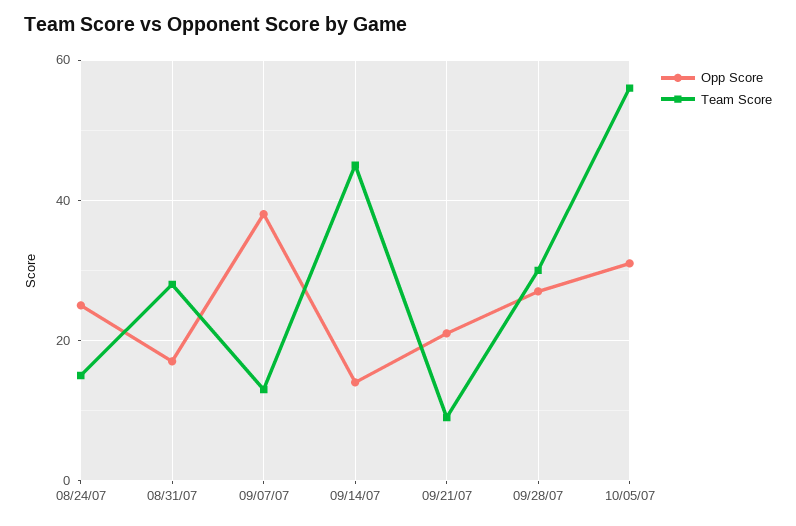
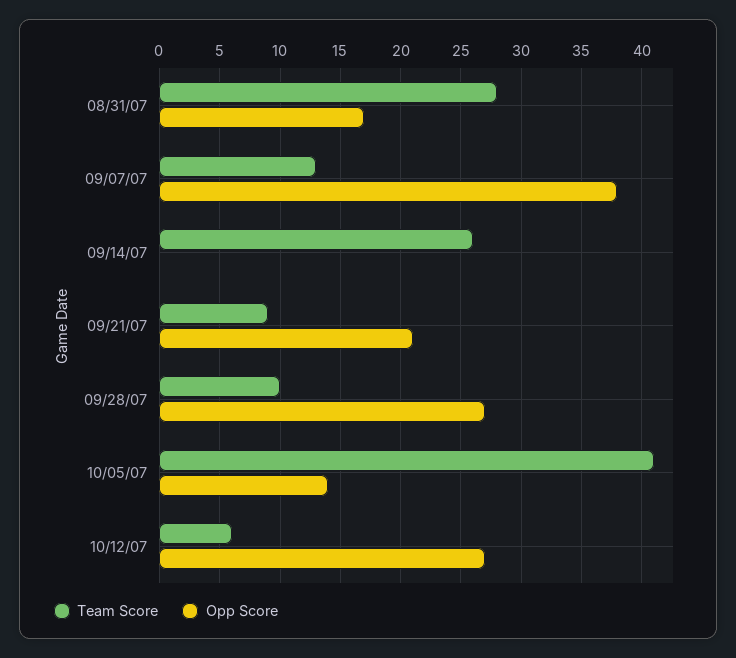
Opp Score, 08/24/07: 25 -> none
Team Score, 08/24/07: 15 -> none
Opp Score, 09/14/07: 15 -> 0
Team Score, 09/14/07: 45 -> 26
Team Score, 09/28/07: 30 -> 10
Opp Score, 10/05/07: 30 -> 14
Team Score, 10/05/07: 55 -> 41
Team Score, 10/12/07: none -> 6
Opp Score, 10/12/07: none -> 27

